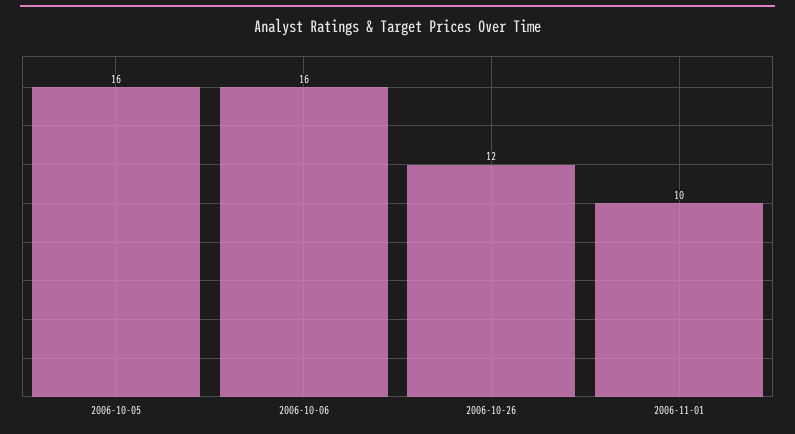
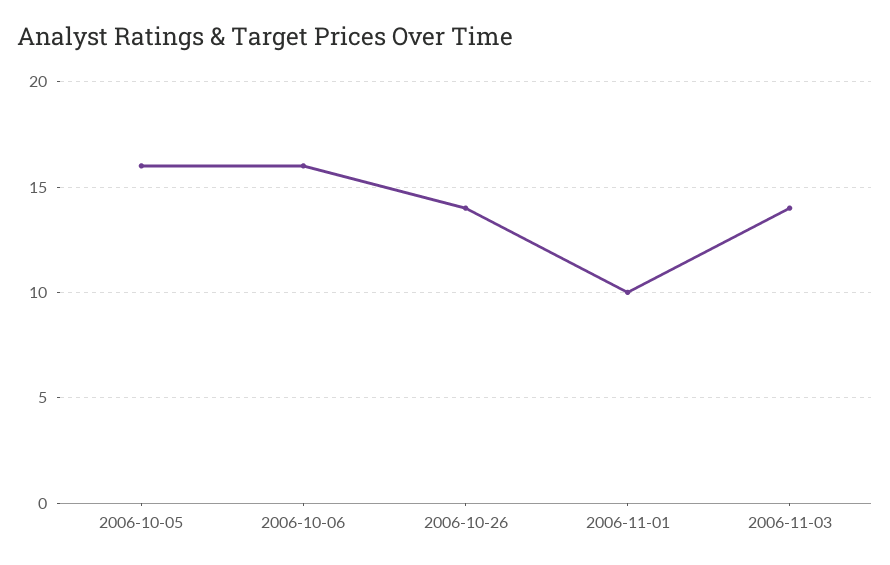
2006-10-26: 12 -> 14
2006-11-03: none -> 14

